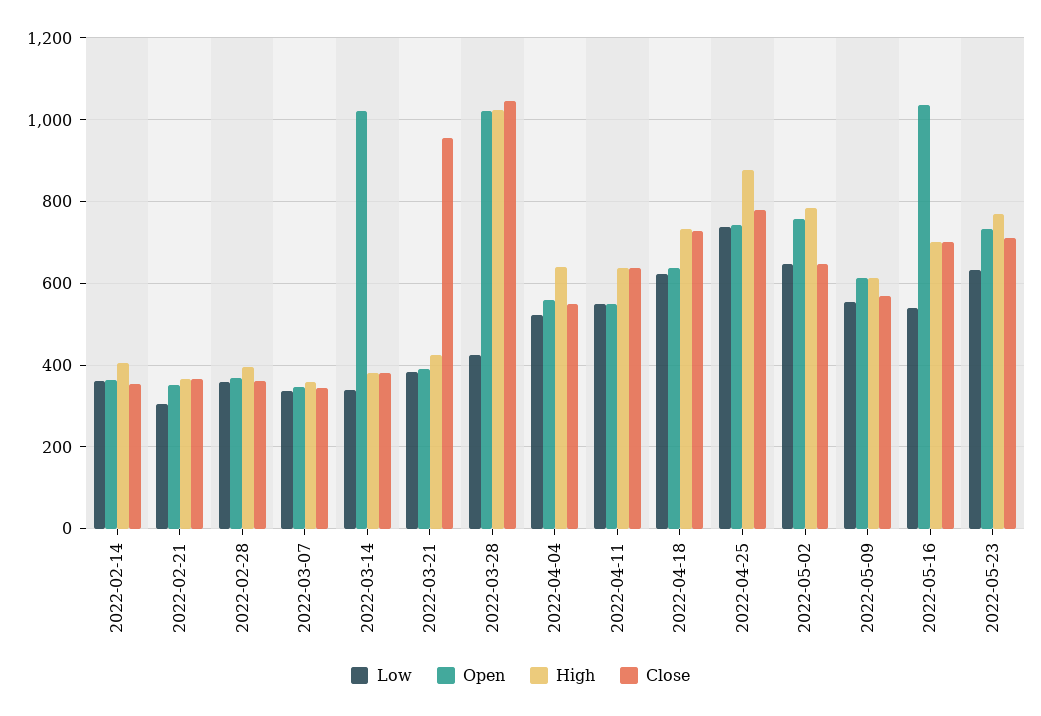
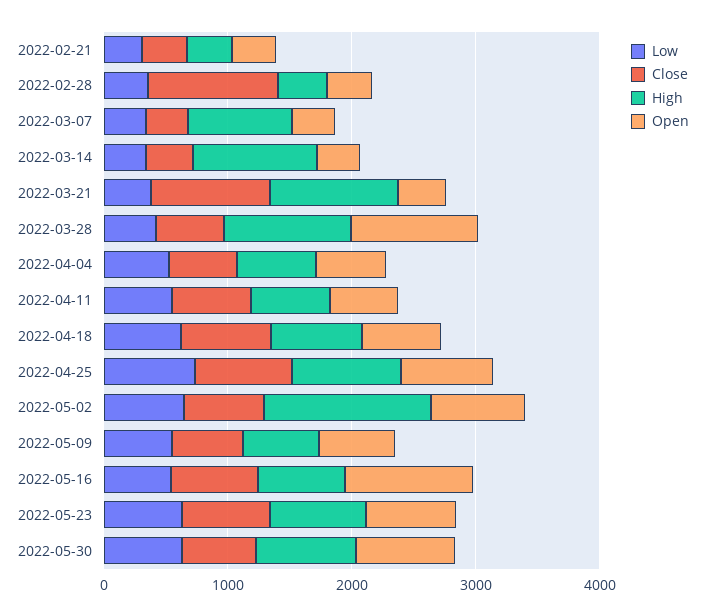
Low, 2022-02-14: 360 -> none
Open, 2022-02-14: 360 -> none
High, 2022-02-14: 400 -> none
Close, 2022-02-14: 360 -> none
Close, 2022-02-28: 360 -> 1000
High, 2022-03-07: 360 -> 800
Open, 2022-03-14: 1020 -> 400
High, 2022-03-14: 380 -> 1000
High, 2022-03-21: 420 -> 1000
Close, 2022-03-28: 1040 -> 600
High, 2022-05-02: 780 -> 1400
Low, 2022-05-30: none -> 600
Close, 2022-05-30: none -> 600
High, 2022-05-30: none -> 800
Open, 2022-05-30: none -> 800

